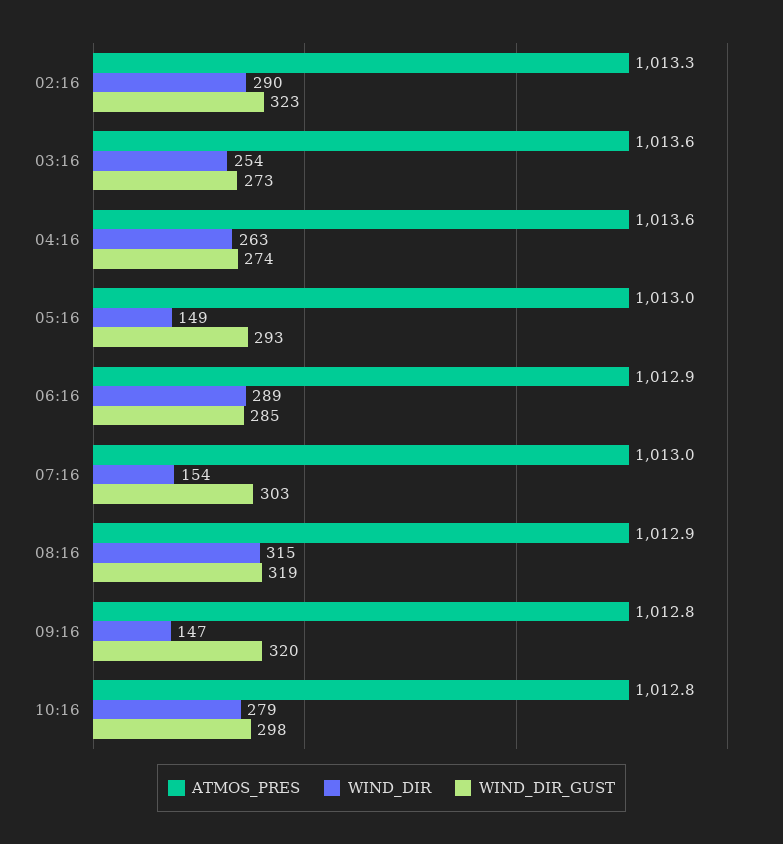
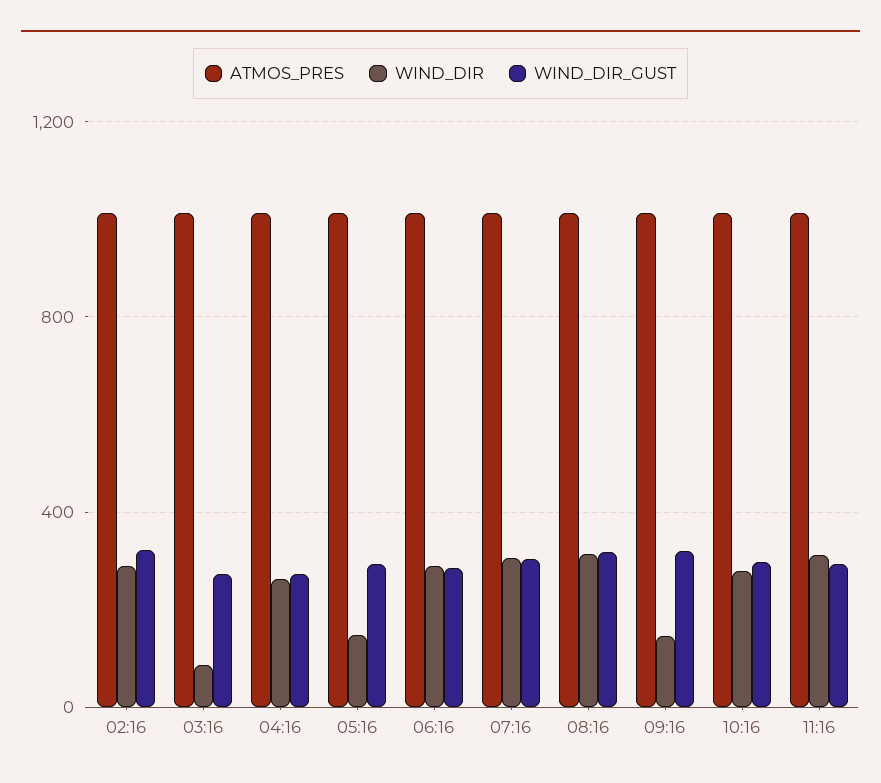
WIND_DIR, 03:16: 254 -> 100
WIND_DIR, 07:16: 154 -> 300
ATMOS_PRES, 11:16: none -> 1000
WIND_DIR, 11:16: none -> 300
WIND_DIR_GUST, 11:16: none -> 300

